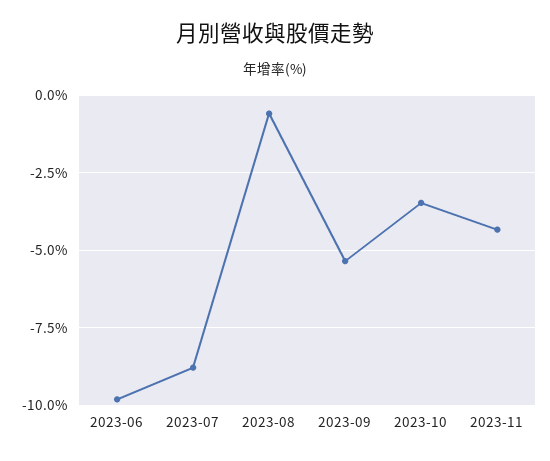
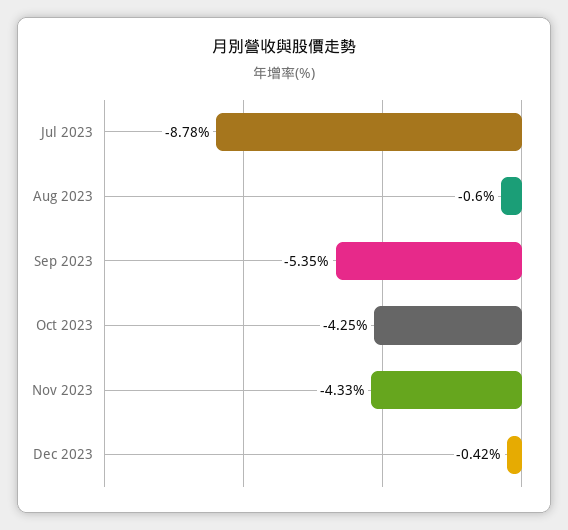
2023-06: -9.75 -> none
2023-10: -3.5 -> -4.25
Dec 2023: none -> -0.42

